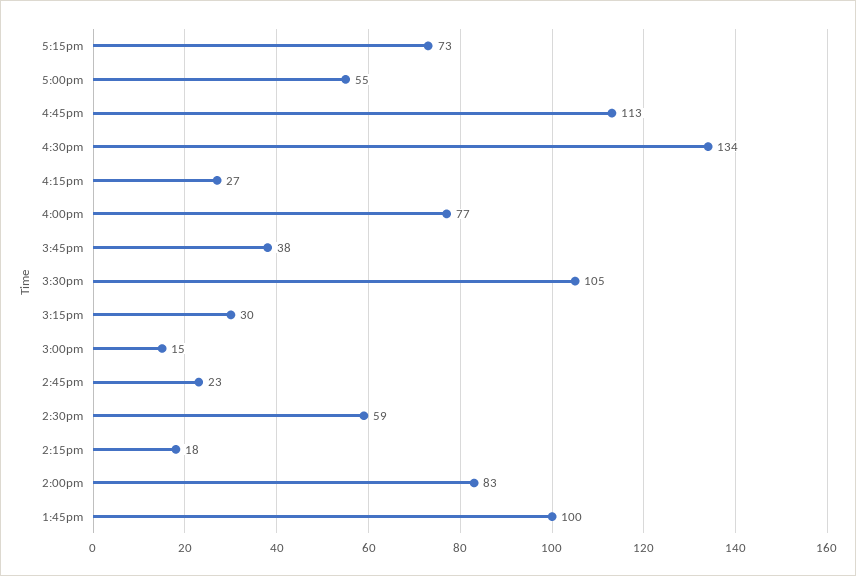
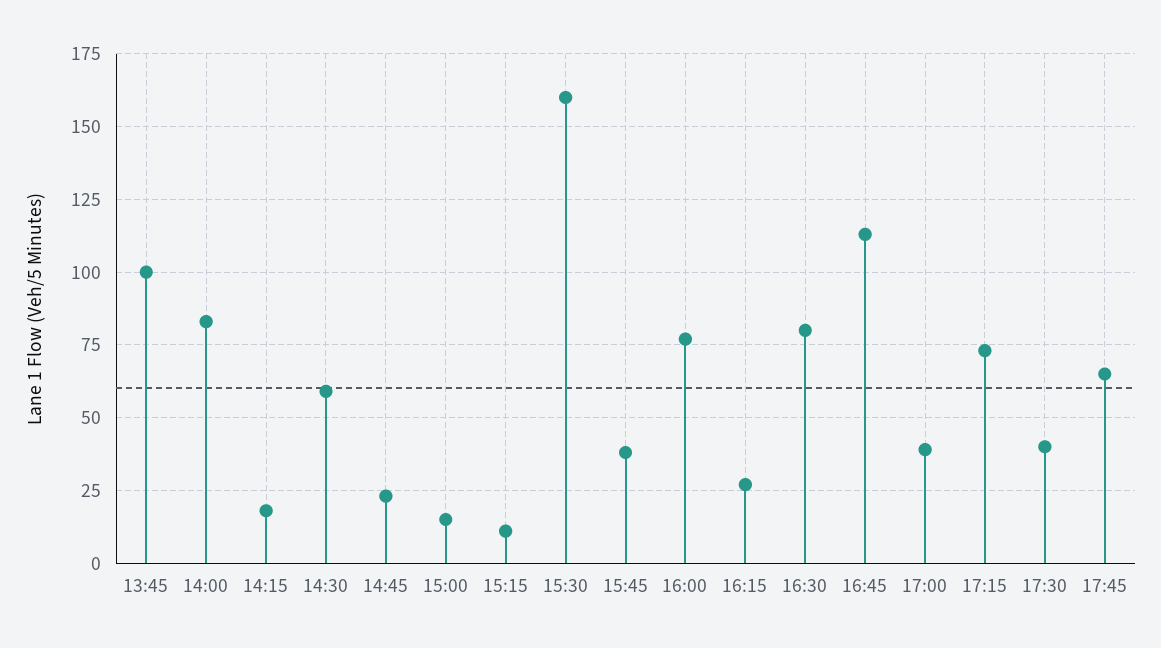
5:00pm: 55 -> 40
4:30pm: 134 -> 80
3:30pm: 105 -> 160
3:15pm: 30 -> 10
17:30: none -> 40
17:45: none -> 65

